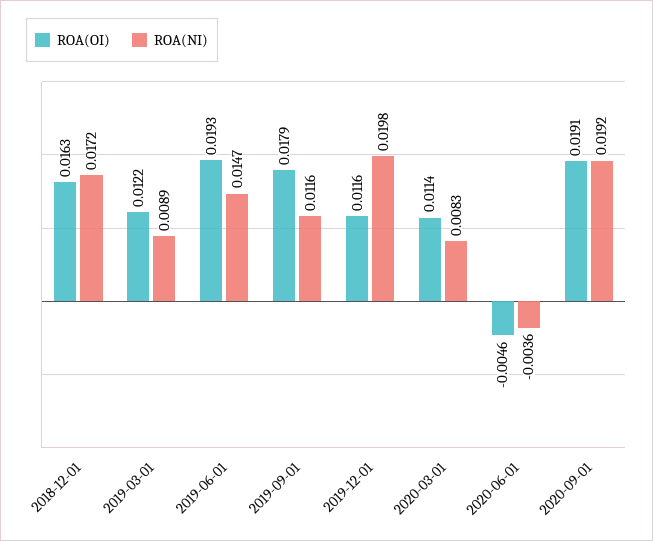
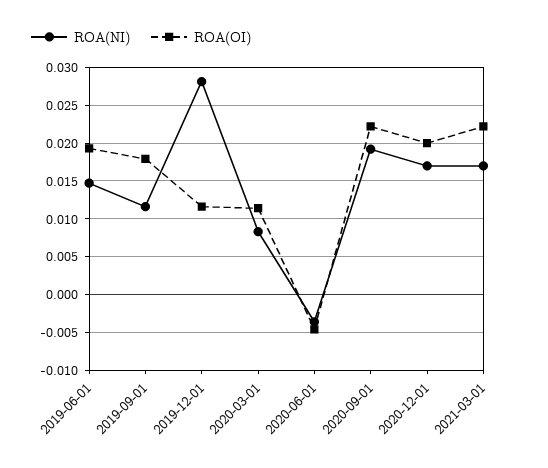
ROA(OI), 2018-12-01: 0.0163 -> none
ROA(NI), 2018-12-01: 0.0172 -> none
ROA(OI), 2019-03-01: 0.0122 -> none
ROA(NI), 2019-03-01: 0.0089 -> none
ROA(NI), 2019-12-01: 0.0198 -> 0.028
ROA(OI), 2020-09-01: 0.0191 -> 0.022
ROA(NI), 2020-12-01: none -> 0.017
ROA(OI), 2020-12-01: none -> 0.02
ROA(NI), 2021-03-01: none -> 0.017
ROA(OI), 2021-03-01: none -> 0.022

